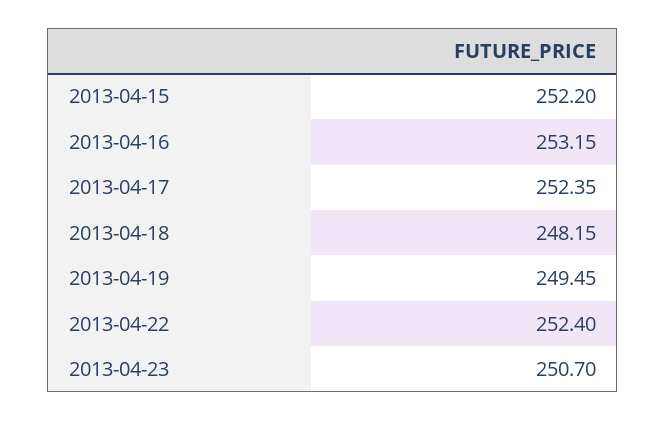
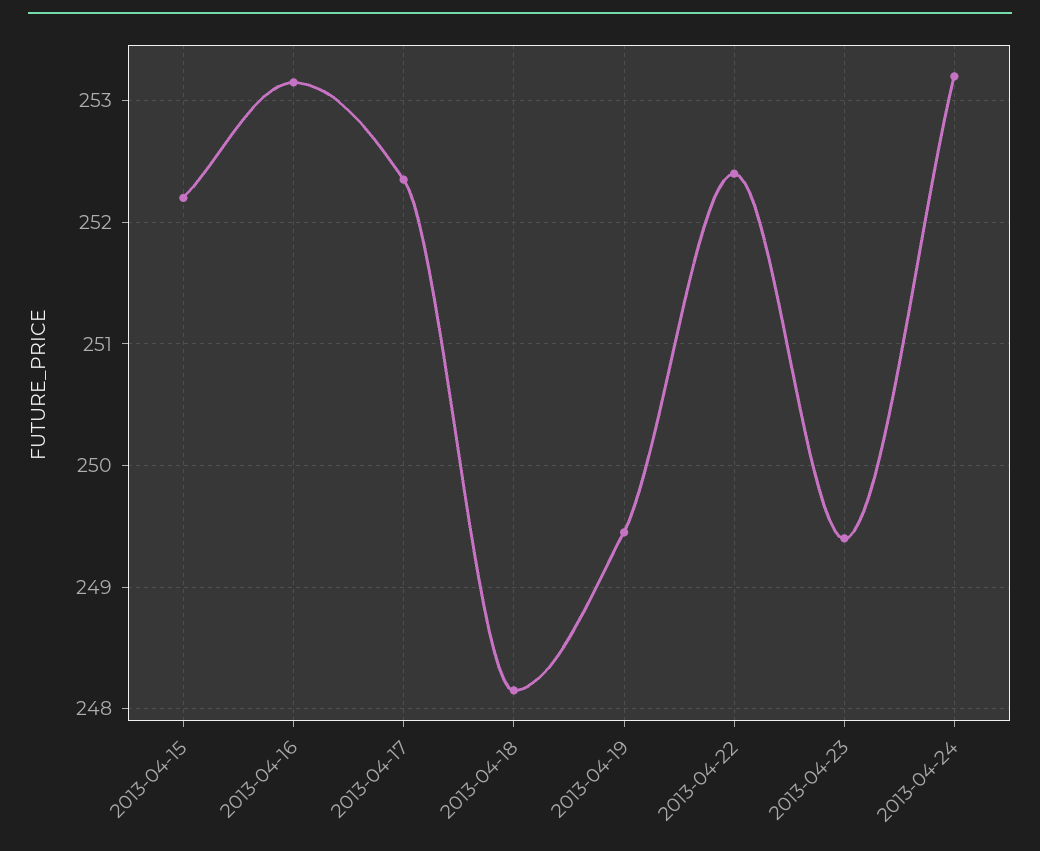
2013-04-23: 250.7 -> 249.4
2013-04-24: none -> 253.2

